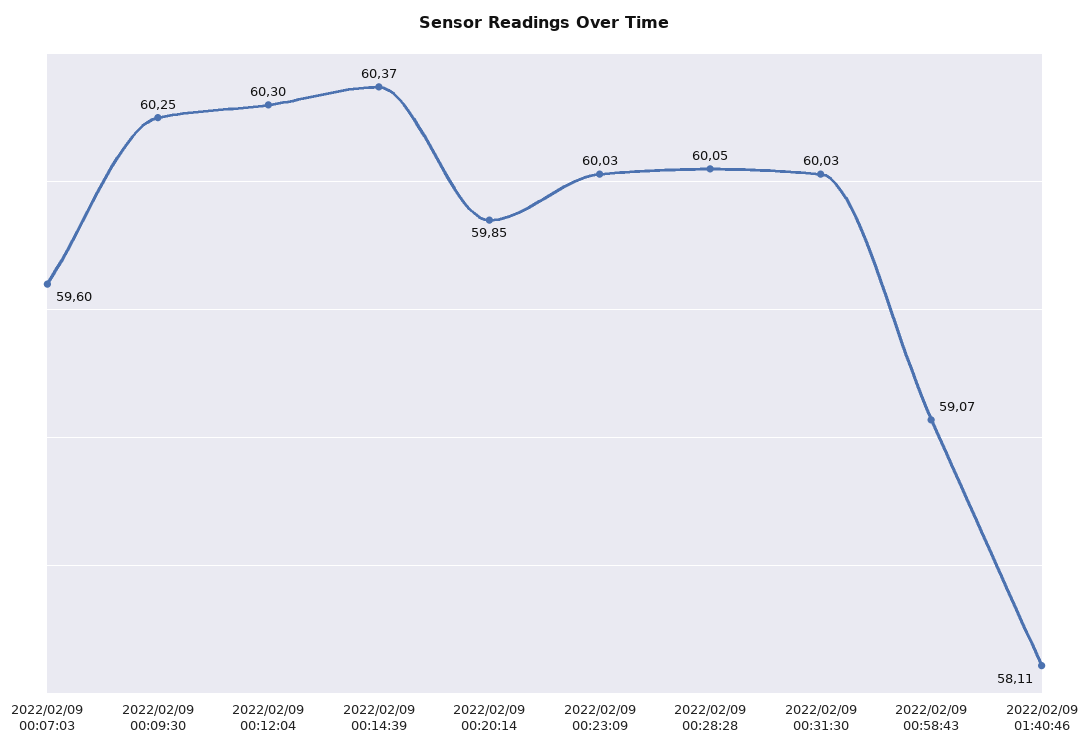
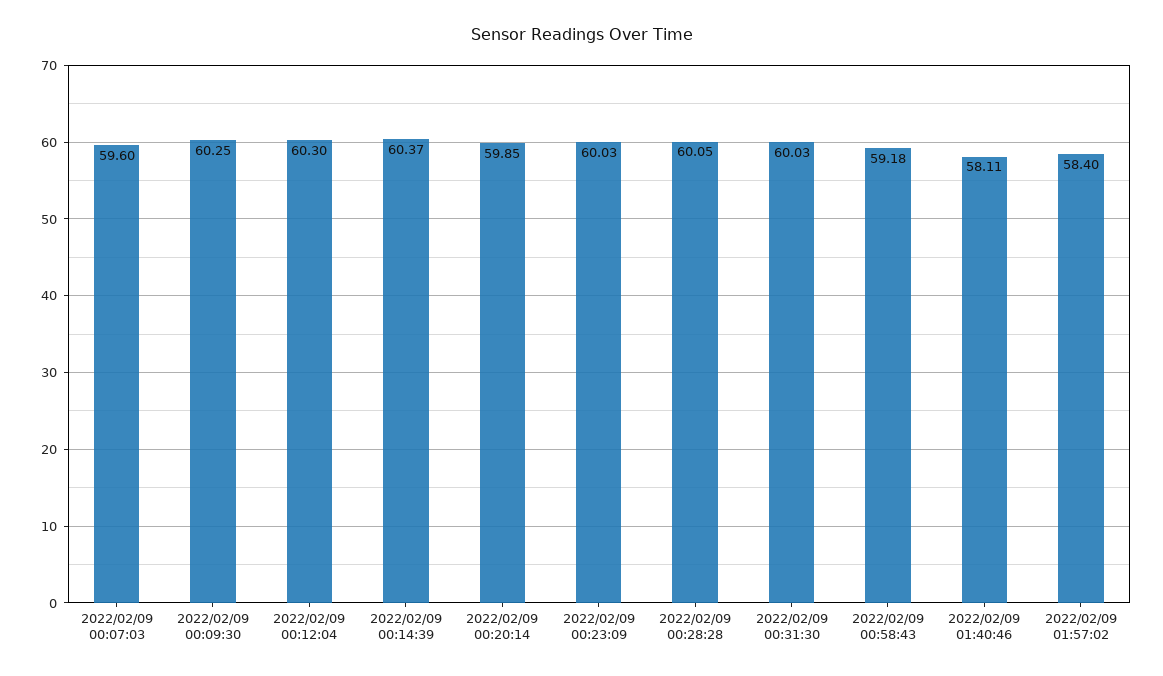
2022/02/09 00:58:43: 59.07 -> 59.18
2022/02/09 01:57:02: none -> 58.4

